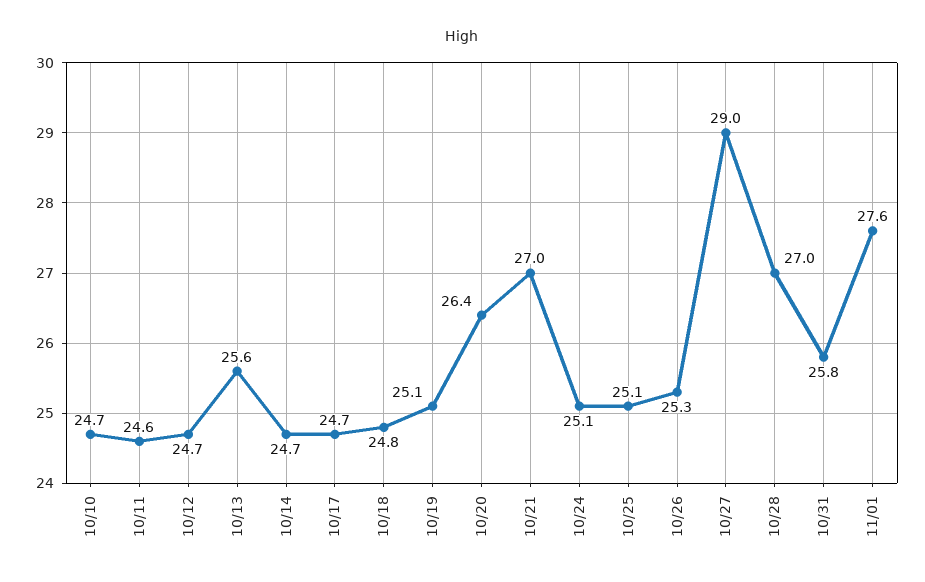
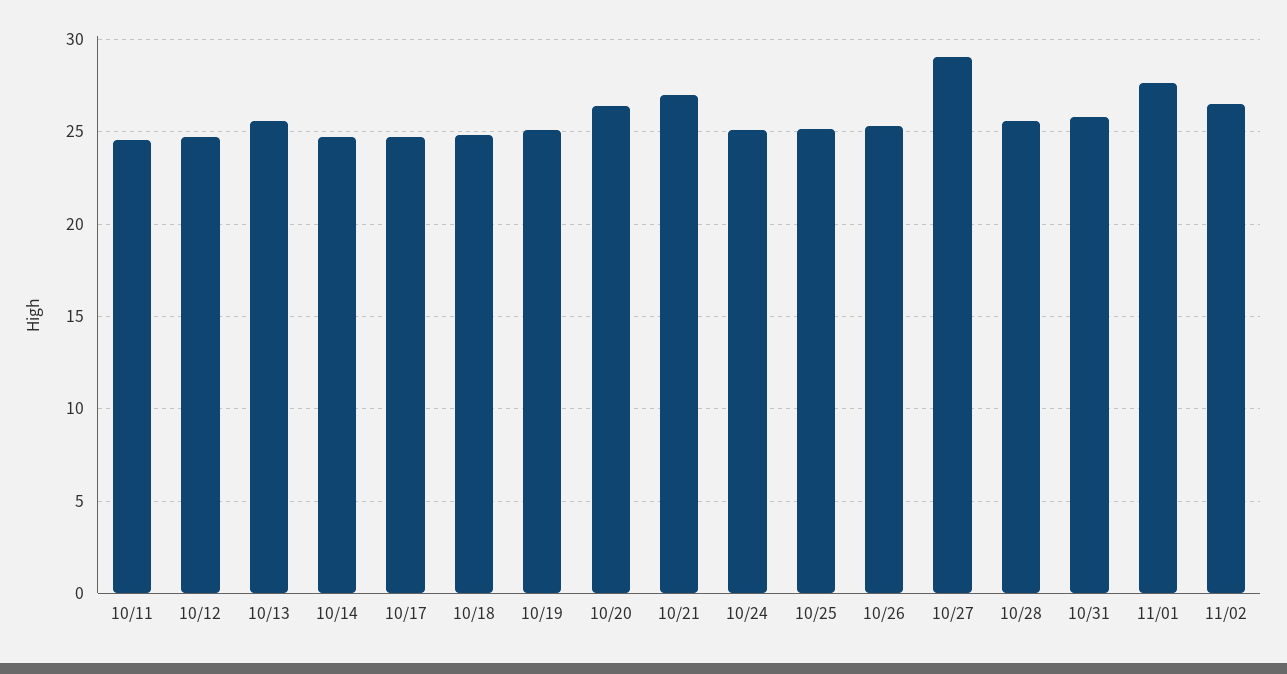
10/10: 24.7 -> none
10/28: 27 -> 25.5
11/02: none -> 26.5

